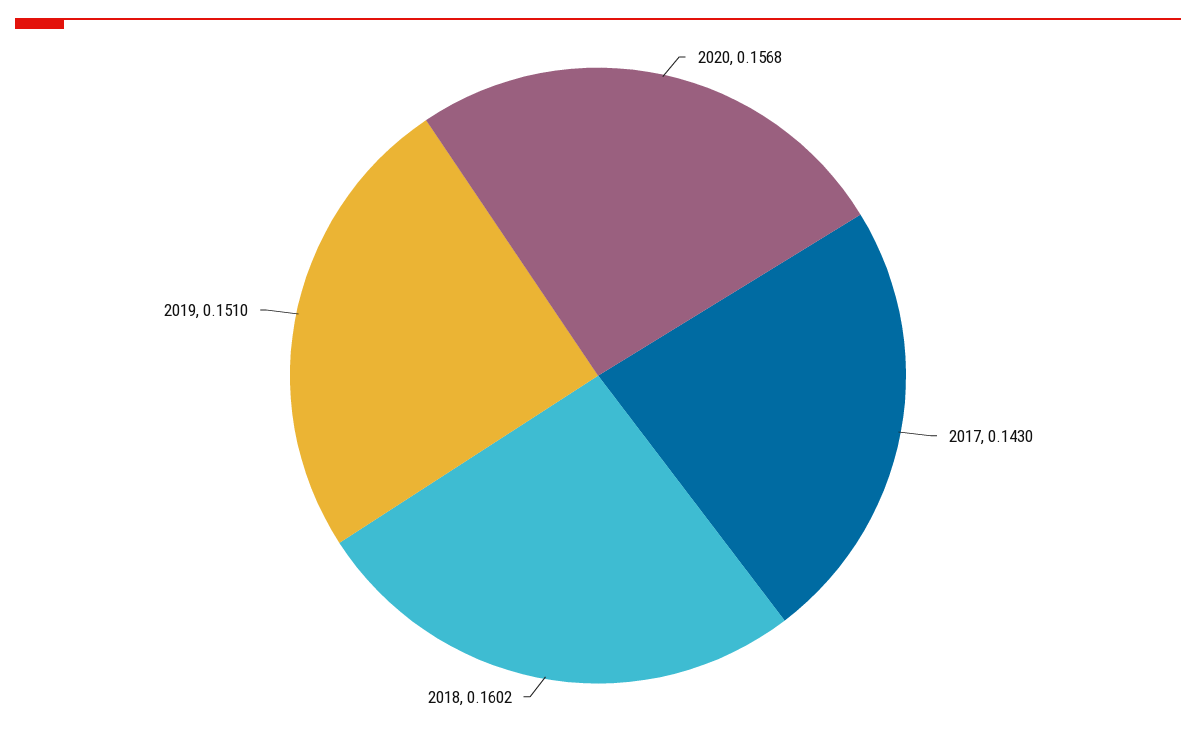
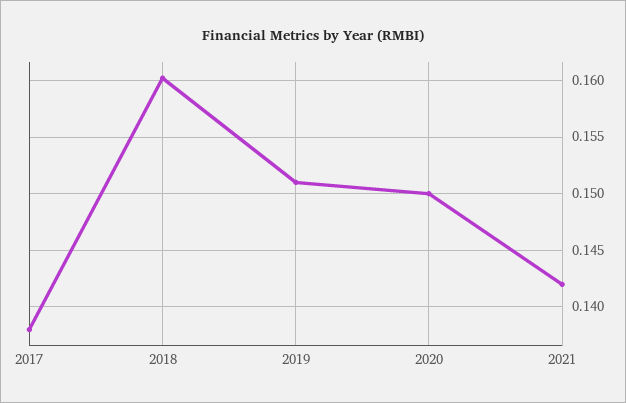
2020: 0.1568 -> 0.15
2017: 0.143 -> 0.138
2021: none -> 0.142

